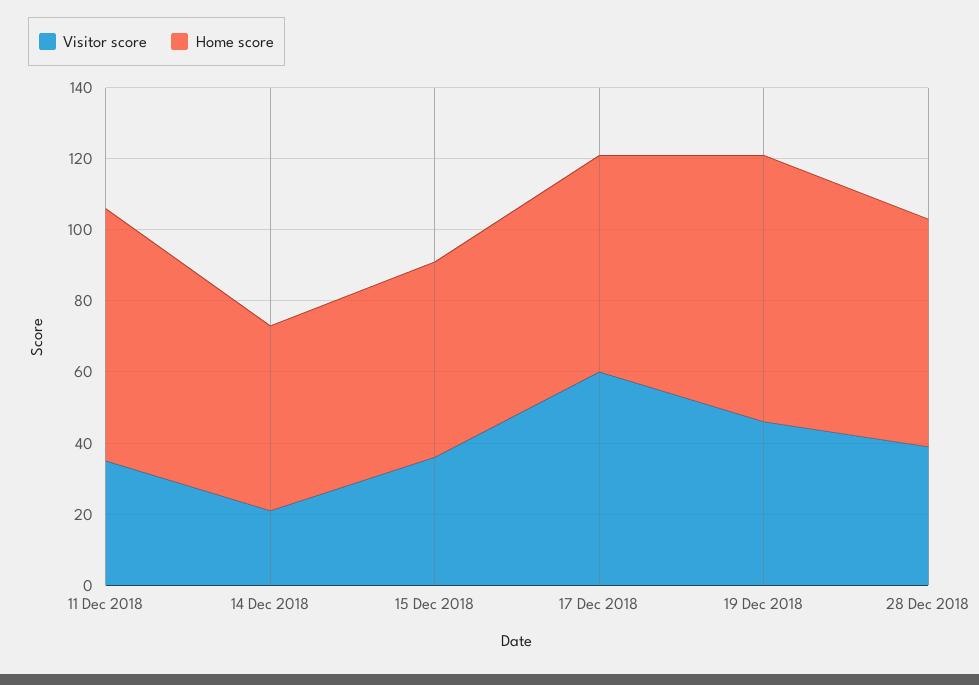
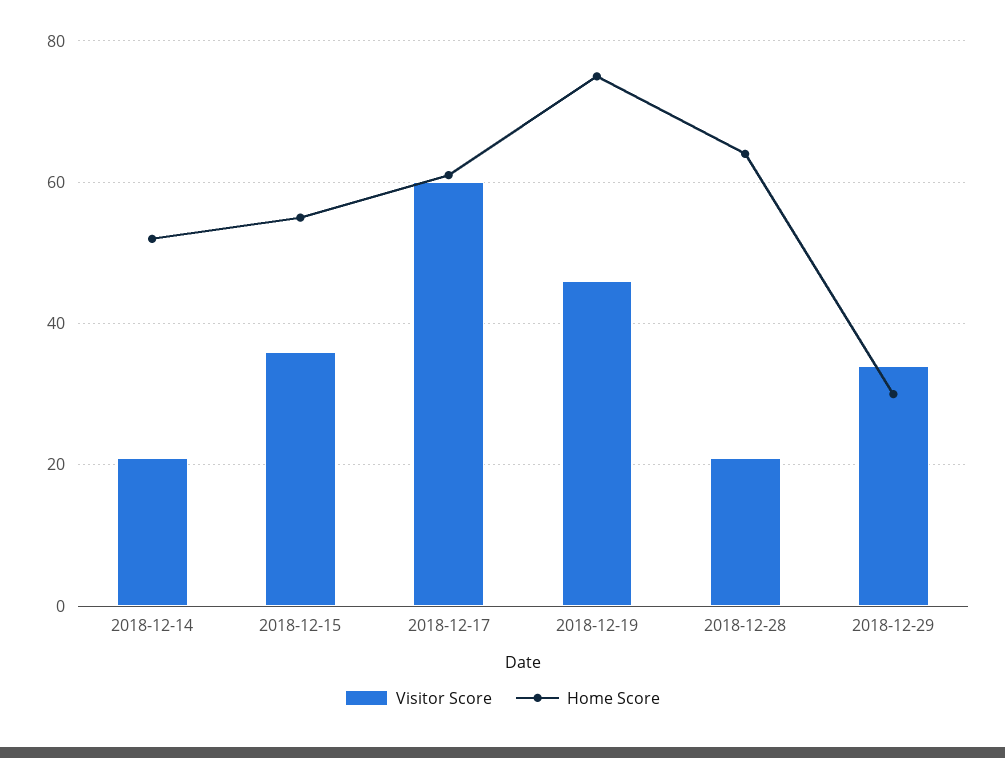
Visitor score, 11 Dec 2018: 35 -> none
Home score, 11 Dec 2018: 70 -> none
Visitor score, 28 Dec 2018: 40 -> 20
Visitor score, 2018-12-29: none -> 35
Home score, 2018-12-29: none -> 30

